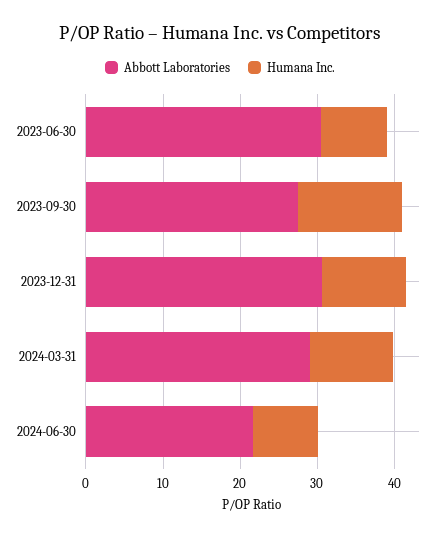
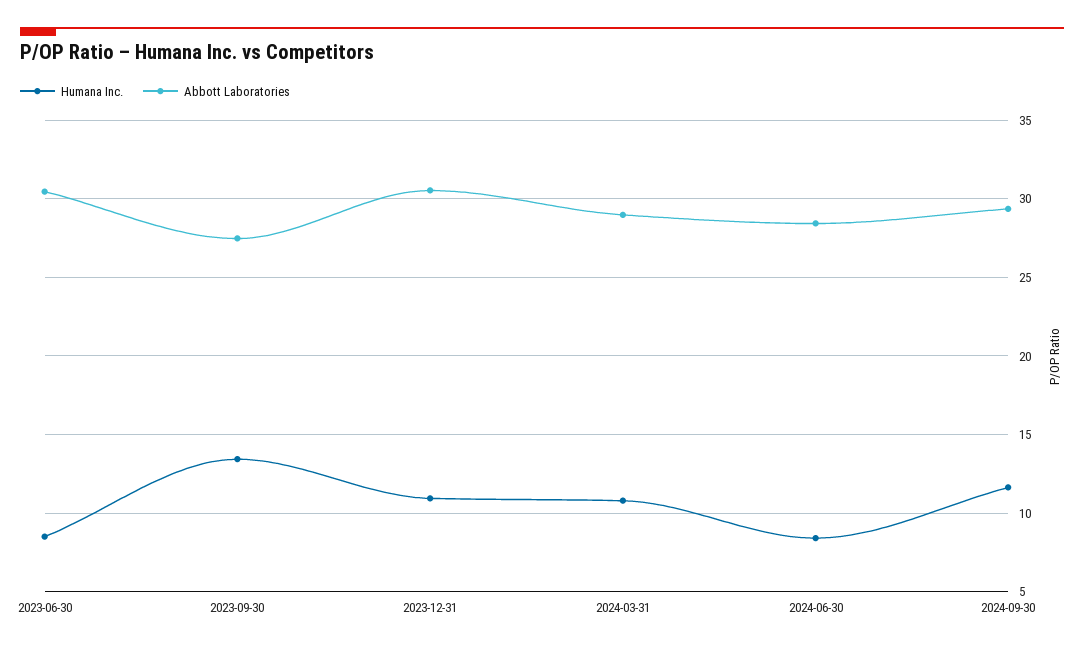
Abbott Laboratories, 2024-06-30: 22 -> 28.5
Humana Inc., 2024-09-30: none -> 11.5
Abbott Laboratories, 2024-09-30: none -> 29.5

